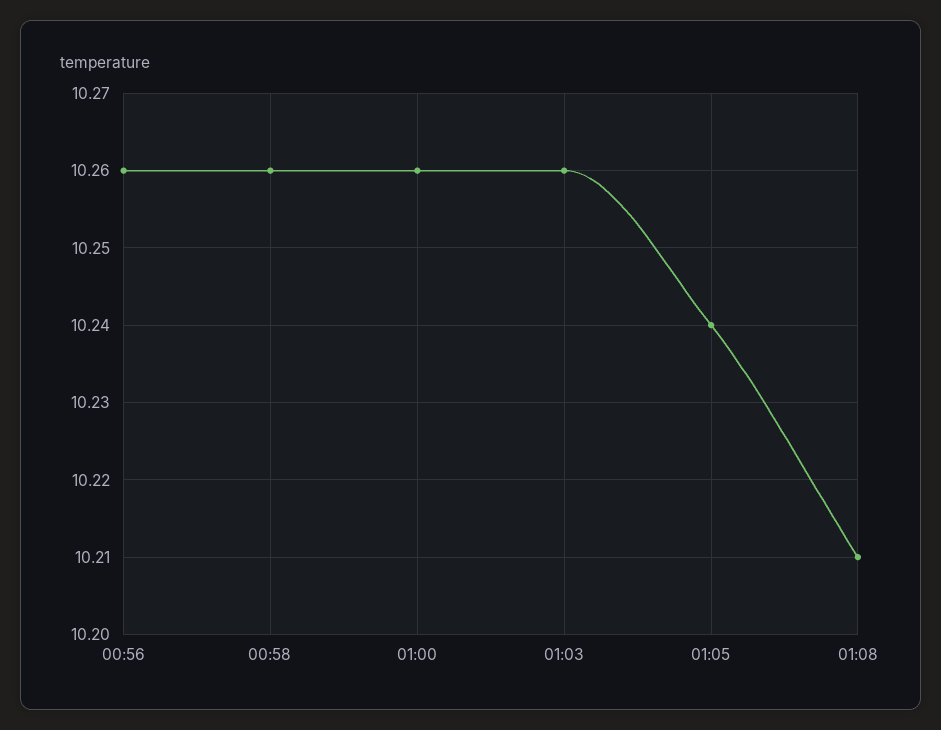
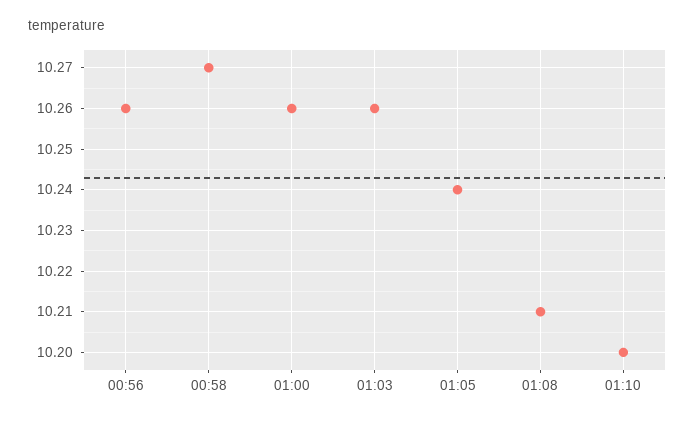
00:58: 10.26 -> 10.27
01:10: none -> 10.2

